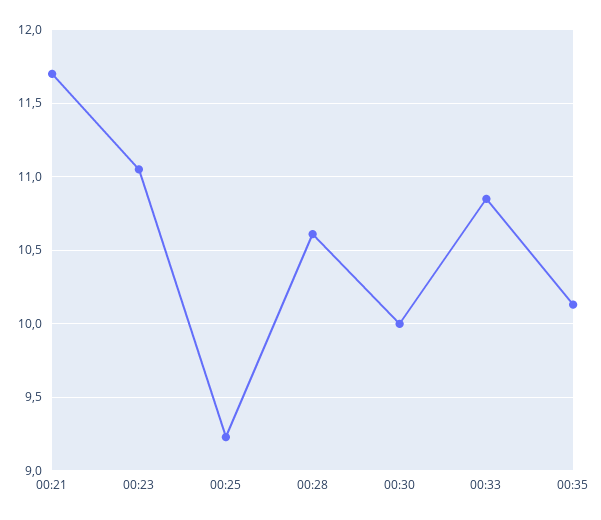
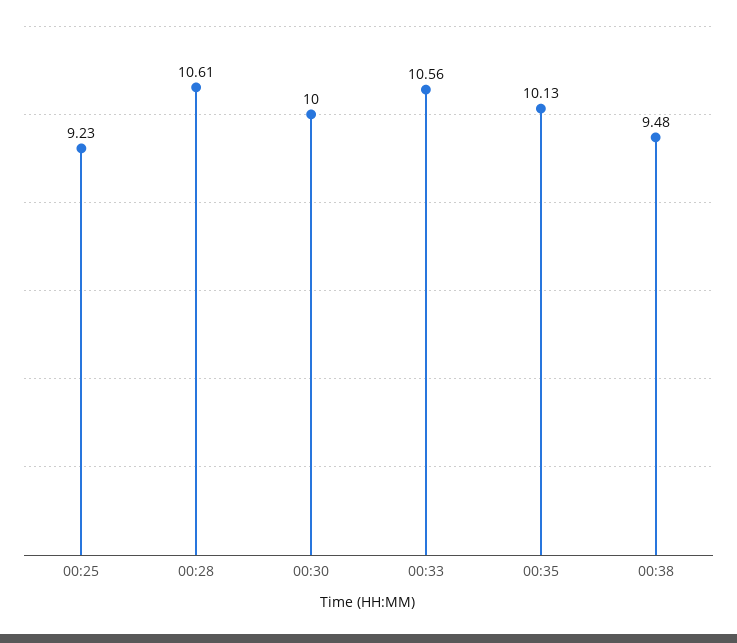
00:21: 11.7 -> none
00:23: 11.05 -> none
00:33: 10.85 -> 10.56
00:38: none -> 9.48

